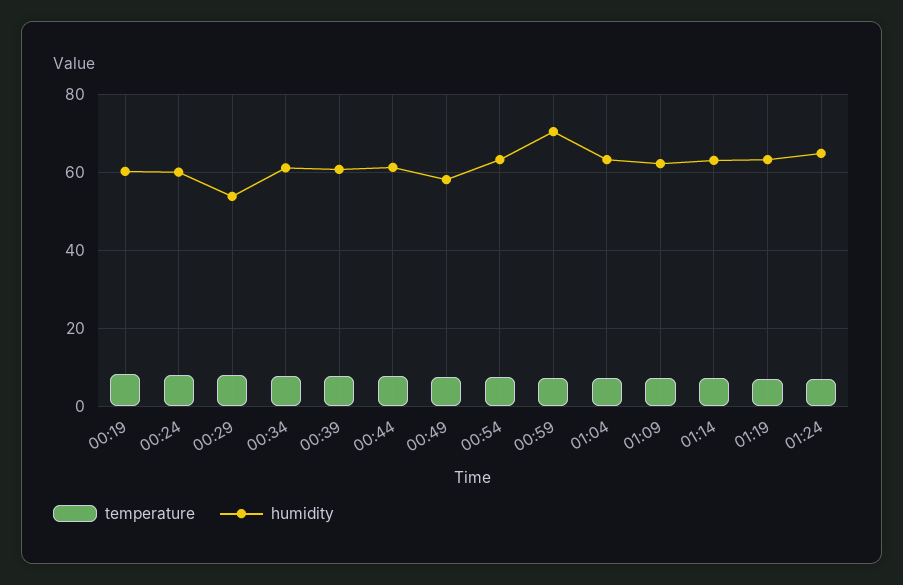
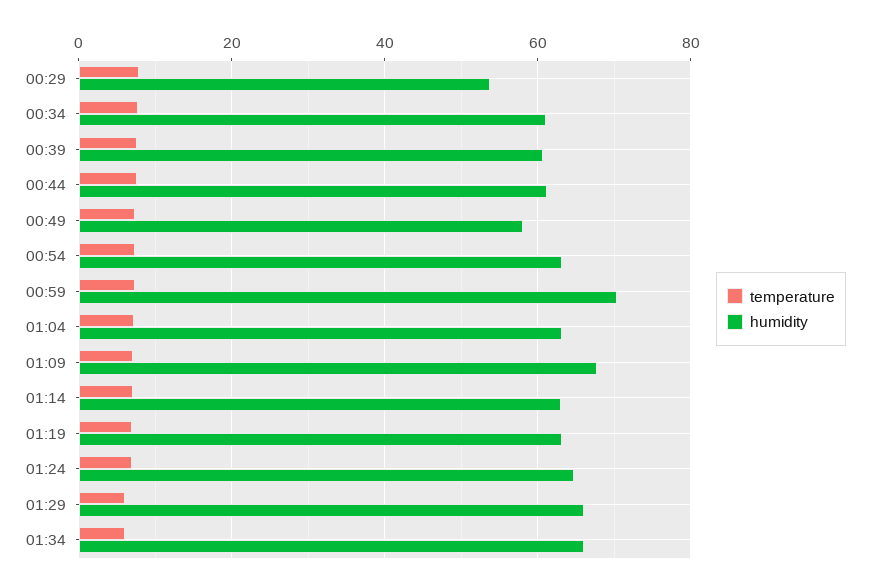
temperature, 00:19: 8 -> none
humidity, 00:19: 60 -> none
temperature, 00:24: 8 -> none
humidity, 00:24: 60 -> none
humidity, 01:09: 62 -> 68
temperature, 01:29: none -> 6
humidity, 01:29: none -> 66
temperature, 01:34: none -> 6
humidity, 01:34: none -> 66

